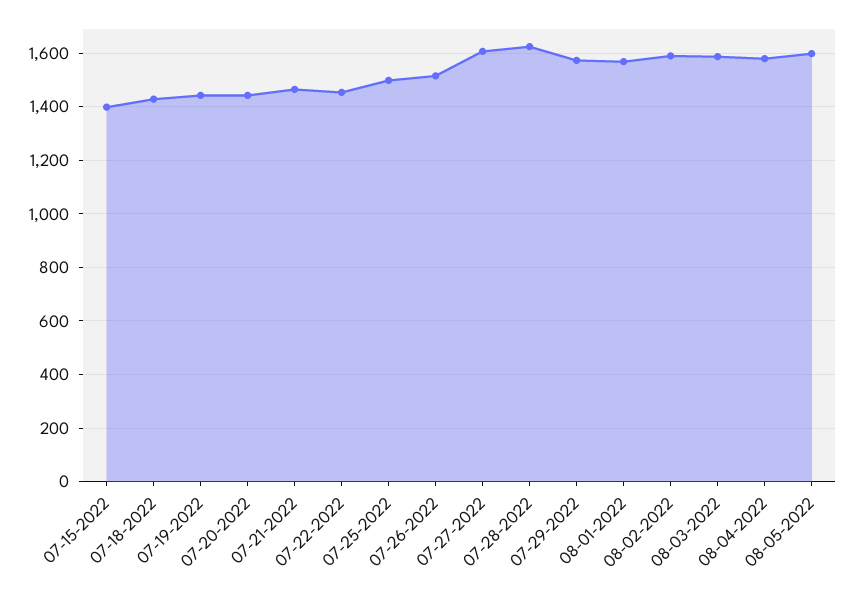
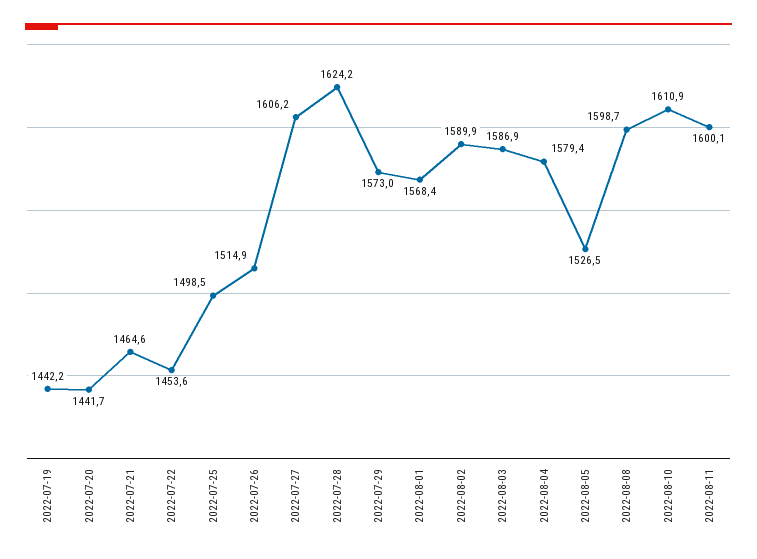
07-15-2022: 1400 -> none
07-18-2022: 1425 -> none
08-05-2022: 1600 -> 1526.5
2022-08-08: none -> 1598.7
2022-08-10: none -> 1610.9
2022-08-11: none -> 1600.1

